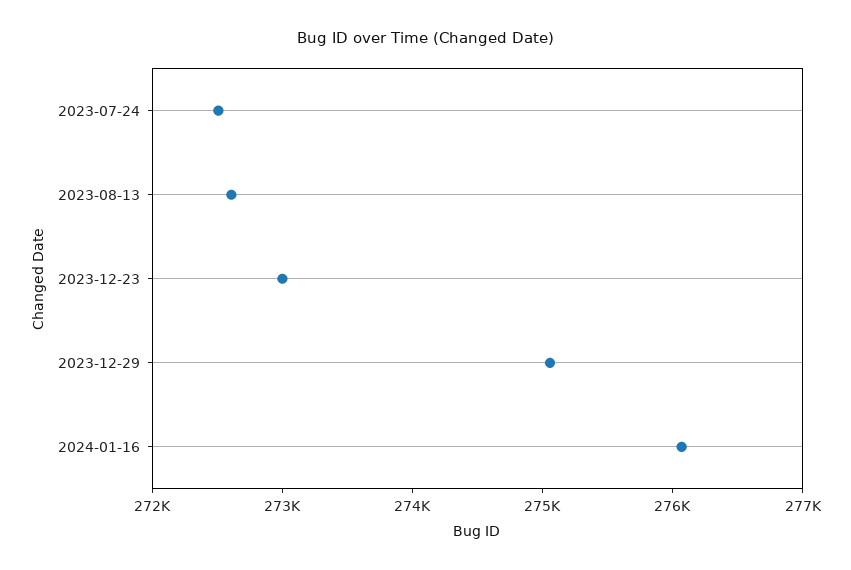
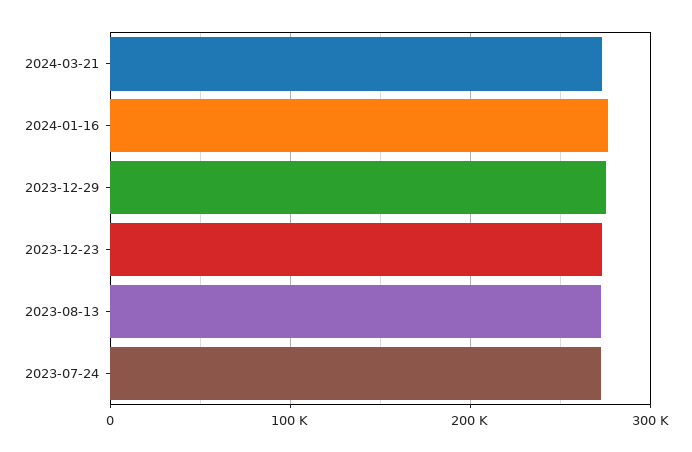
2024-03-21: none -> 270000

